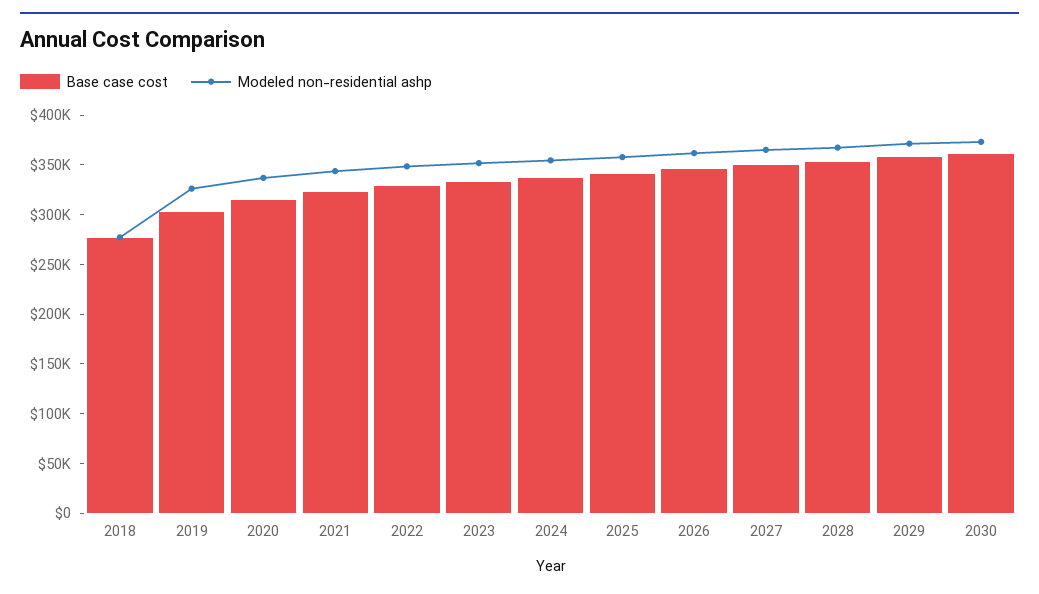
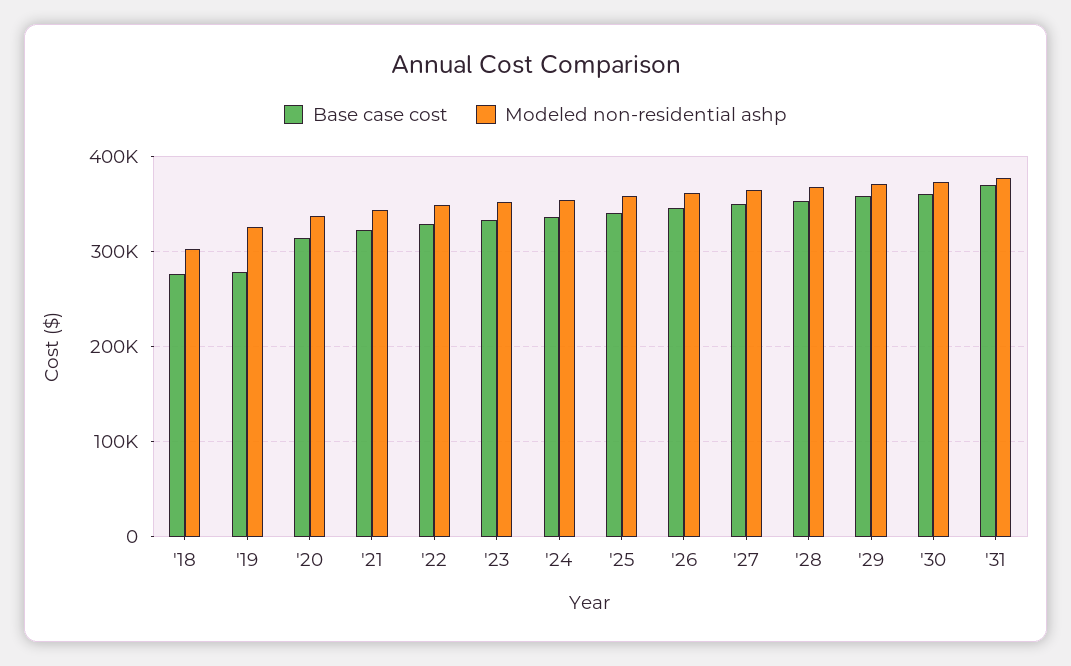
Modeled non-residential ashp, 2018: 280000 -> 300000
Base case cost, 2019: 300000 -> 280000
Base case cost, '31: none -> 370000
Modeled non-residential ashp, '31: none -> 380000

